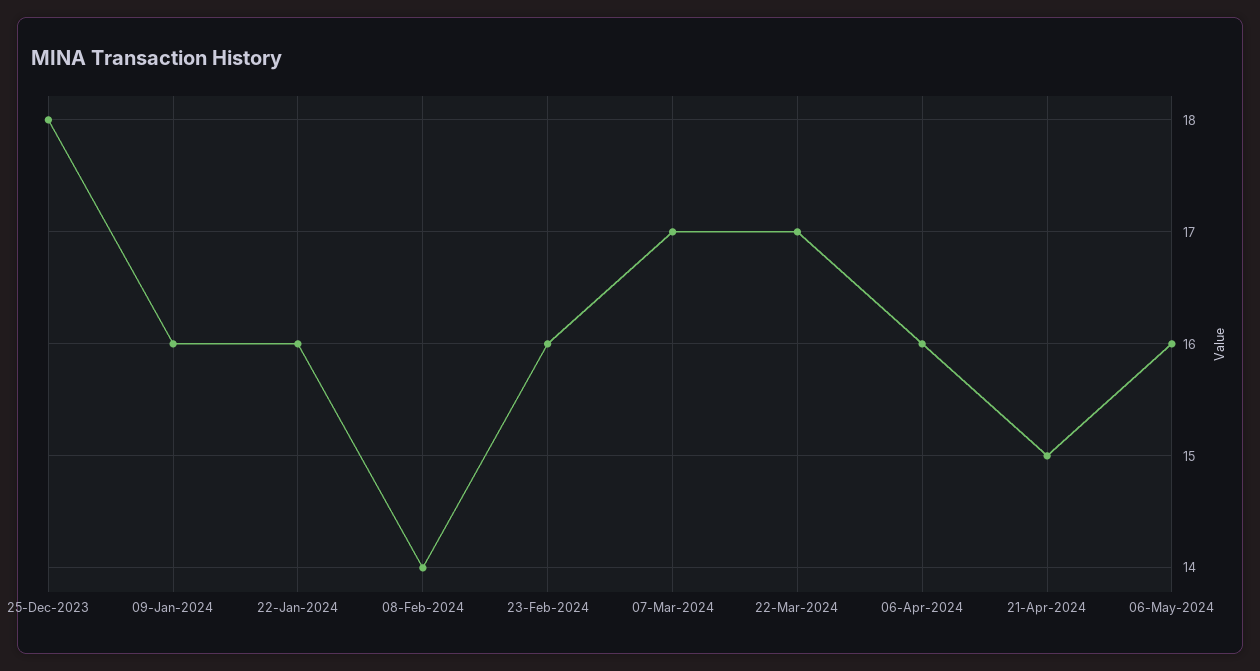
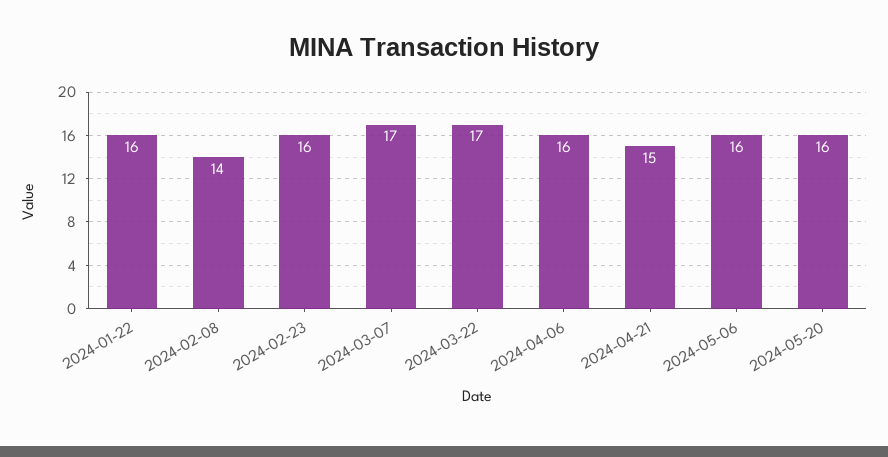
25-Dec-2023: 18 -> none
09-Jan-2024: 16 -> none
2024-05-20: none -> 16

